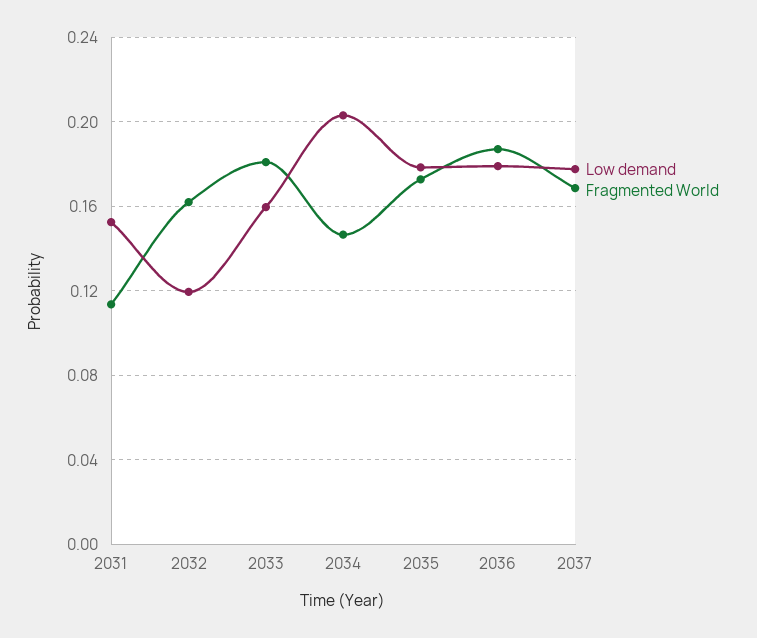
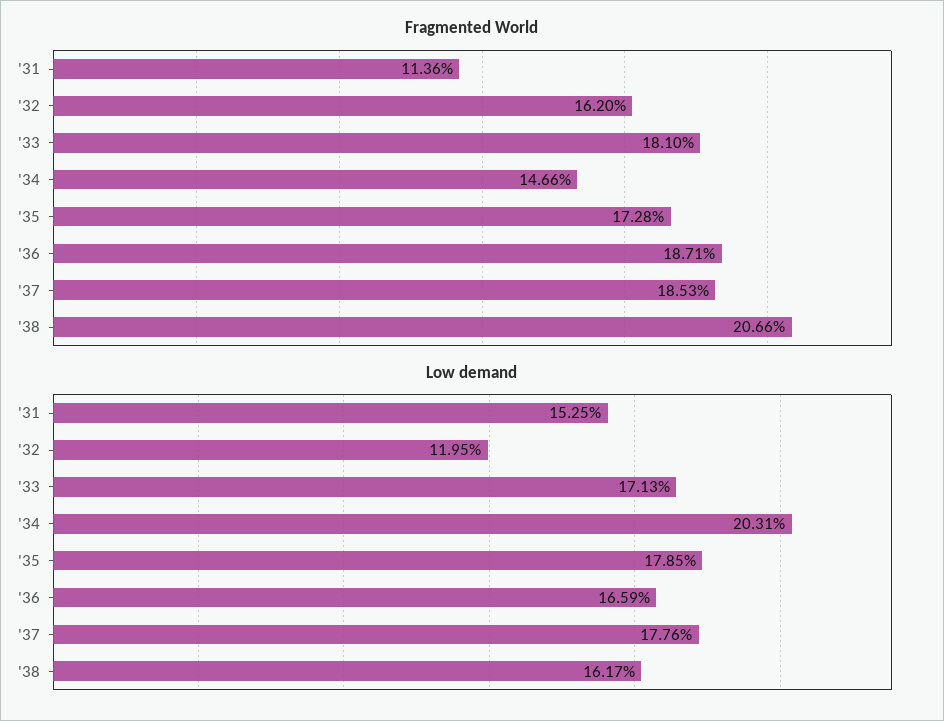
Low demand, 2033: 0.16 -> 0.1713
Low demand, 2036: 0.18 -> 0.1659
Fragmented World, 2037: 0.17 -> 0.1853
Fragmented World, '38: none -> 0.2066
Low demand, '38: none -> 0.1617

